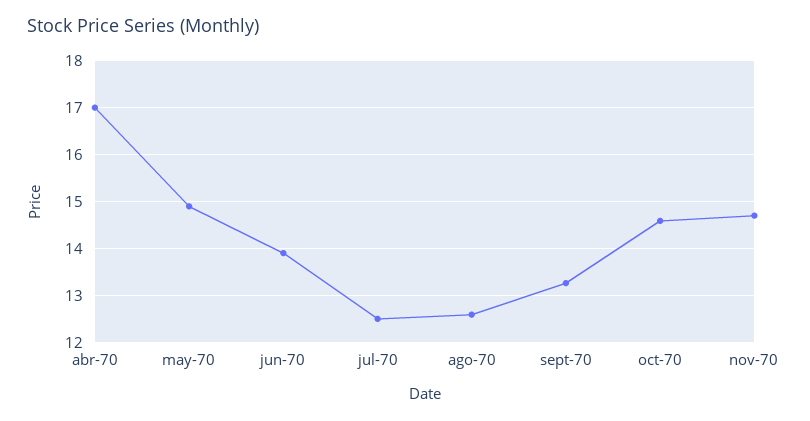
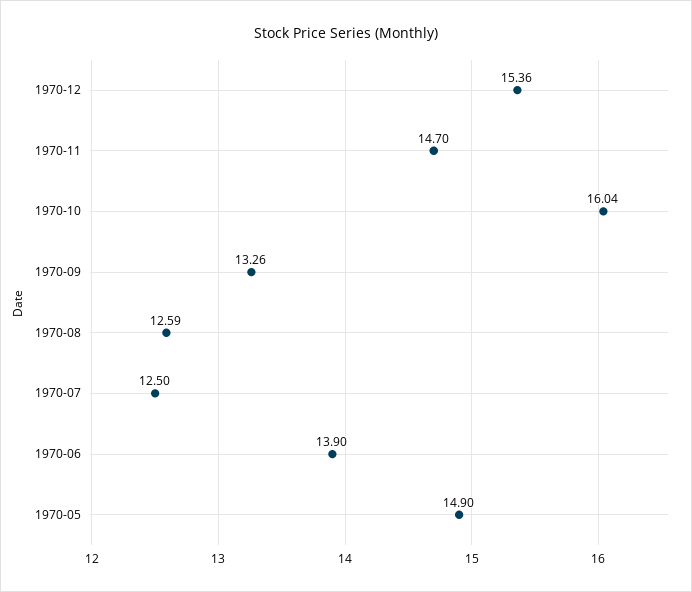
abr-70: 17 -> none
oct-70: 14.6 -> 16.04
1970-12: none -> 15.36

